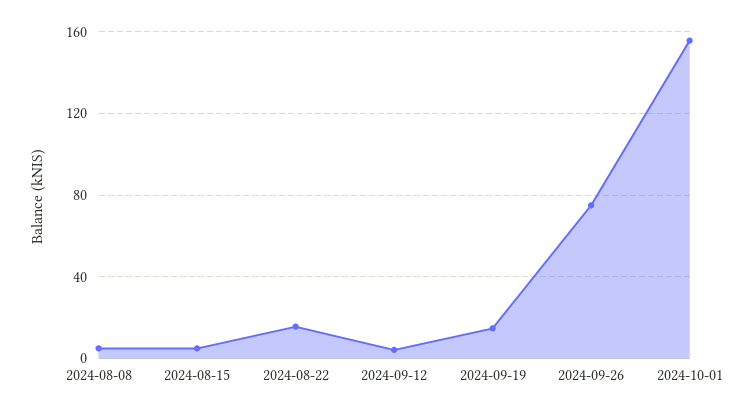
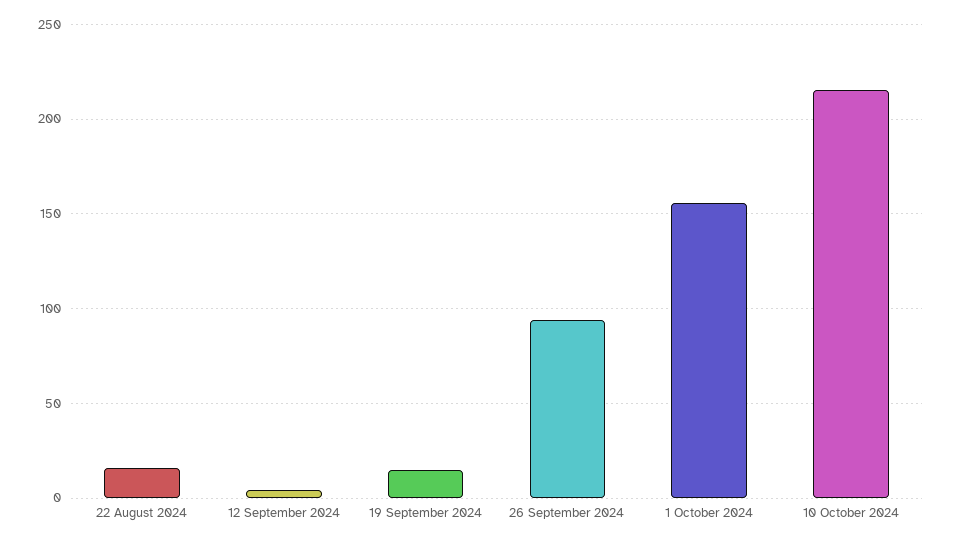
2024-08-08: 5 -> none
2024-08-15: 5 -> none
2024-09-26: 75 -> 95
10 October 2024: none -> 215

